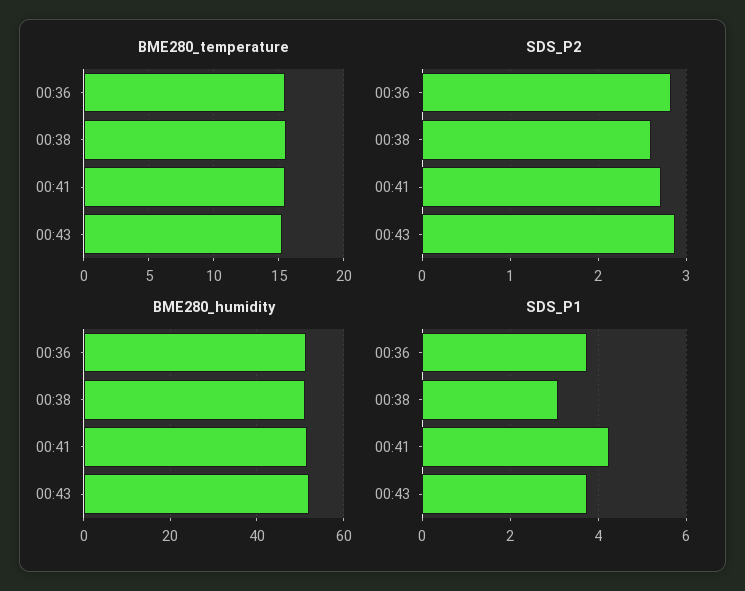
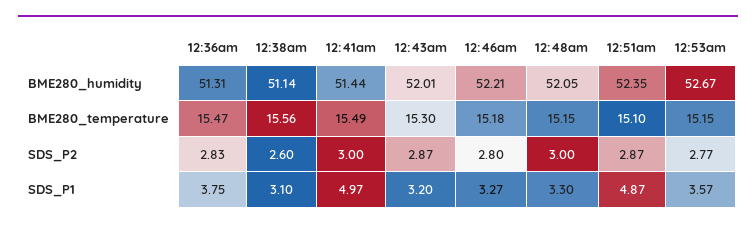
SDS_P2, 00:41: 2.7 -> 3
SDS_P1, 00:41: 4.2 -> 4.97
SDS_P1, 00:43: 3.8 -> 3.2
BME280_humidity, 12:46am: none -> 52.21
BME280_humidity, 12:48am: none -> 52.05
BME280_humidity, 12:51am: none -> 52.35
BME280_humidity, 12:53am: none -> 52.67
BME280_temperature, 12:46am: none -> 15.18
BME280_temperature, 12:48am: none -> 15.15
BME280_temperature, 12:51am: none -> 15.1
BME280_temperature, 12:53am: none -> 15.15
SDS_P2, 12:46am: none -> 2.8
SDS_P2, 12:48am: none -> 3
SDS_P2, 12:51am: none -> 2.87
SDS_P2, 12:53am: none -> 2.77
SDS_P1, 12:46am: none -> 3.27
SDS_P1, 12:48am: none -> 3.3
SDS_P1, 12:51am: none -> 4.87
SDS_P1, 12:53am: none -> 3.57

